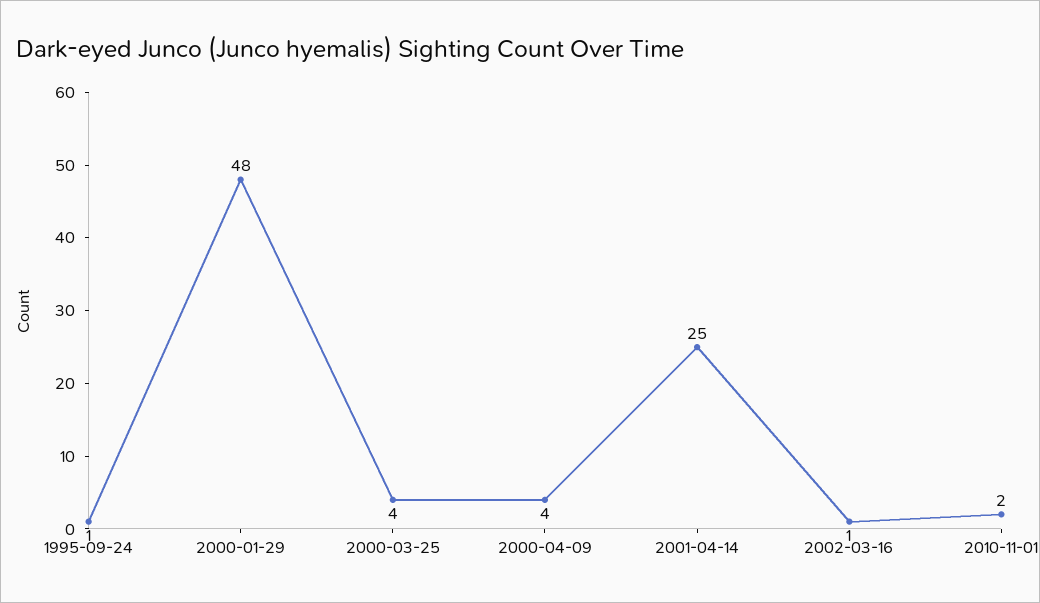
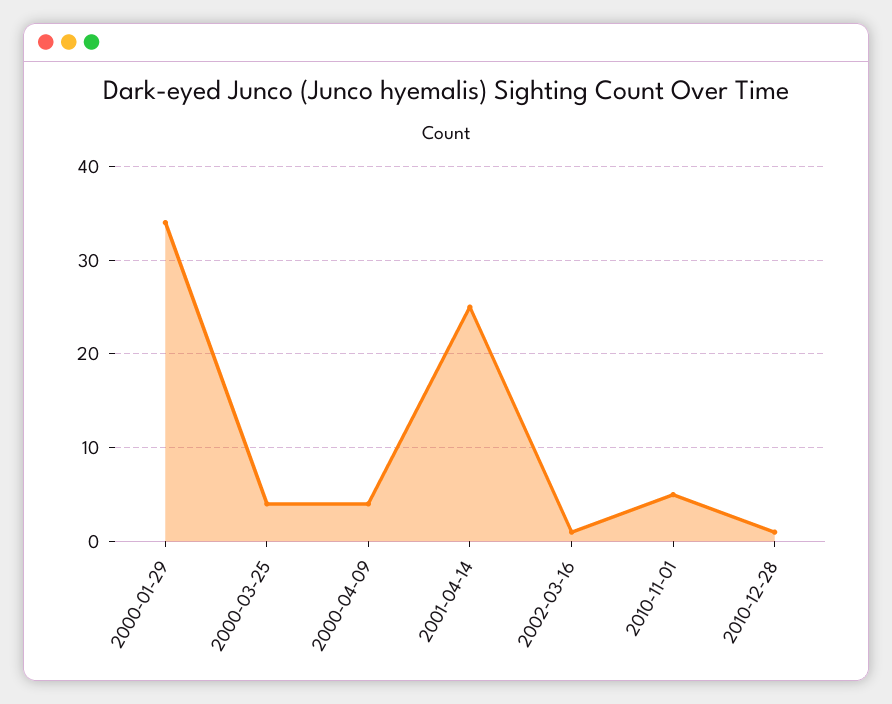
1995-09-24: 1 -> none
2000-01-29: 48 -> 34
2010-11-01: 2 -> 5
2010-12-28: none -> 1

